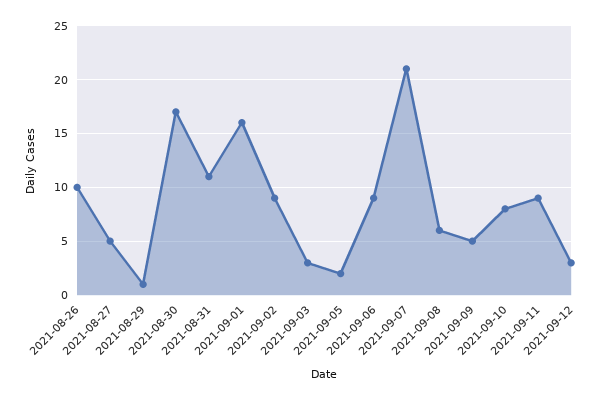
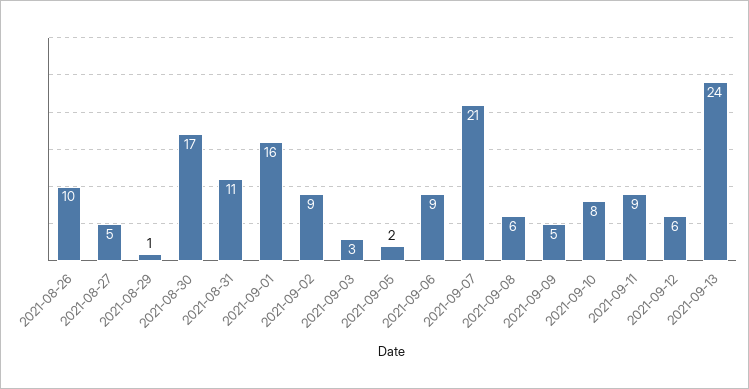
2021-09-12: 3 -> 6
2021-09-13: none -> 24

